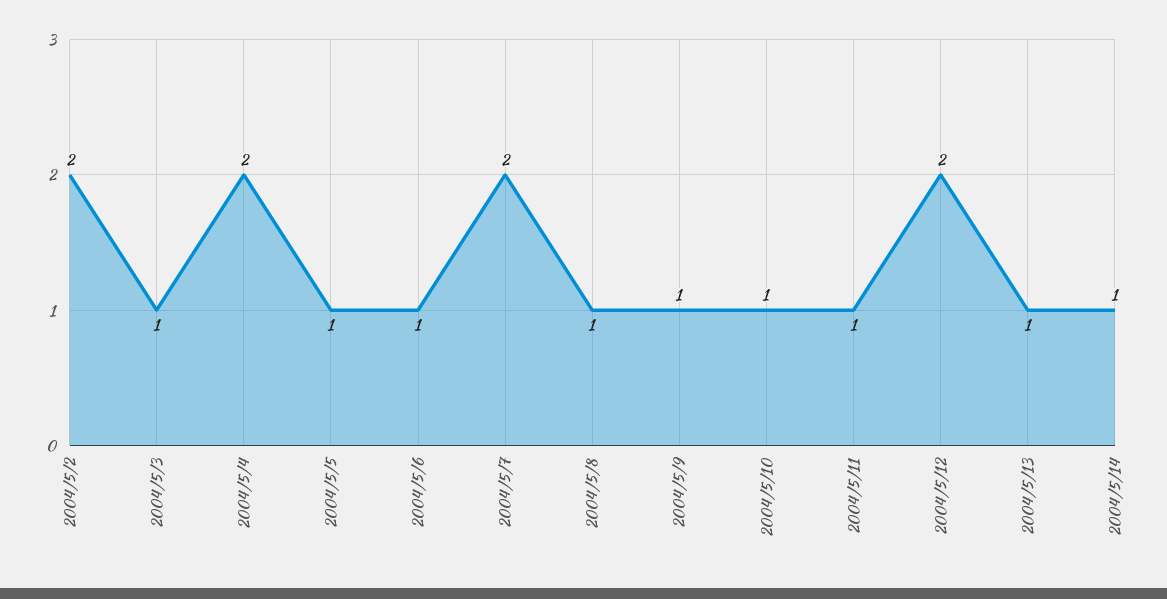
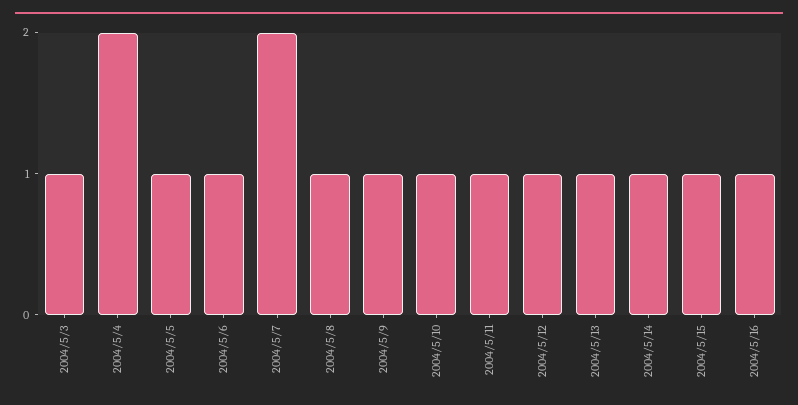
2004/5/2: 2 -> none
2004/5/12: 2 -> 1
2004/5/15: none -> 1
2004/5/16: none -> 1

